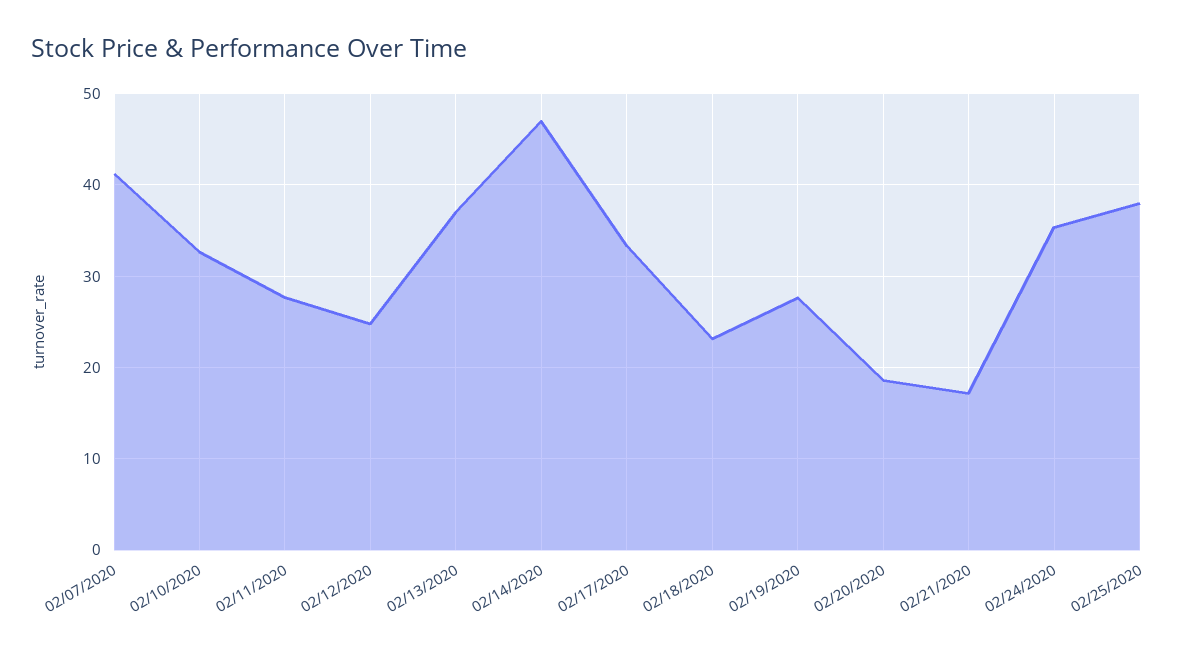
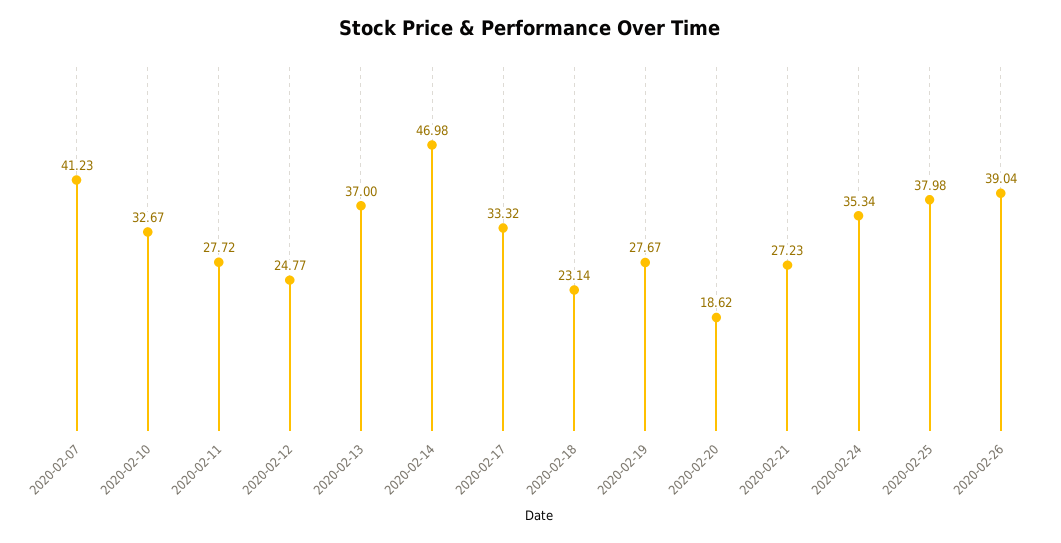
02/21/2020: 17 -> 27.23
2020-02-26: none -> 39.04

